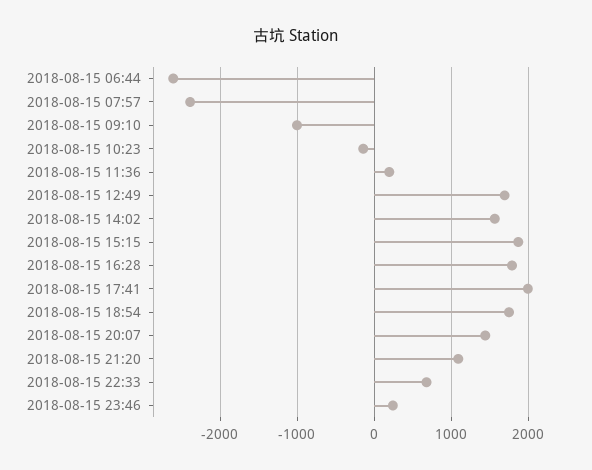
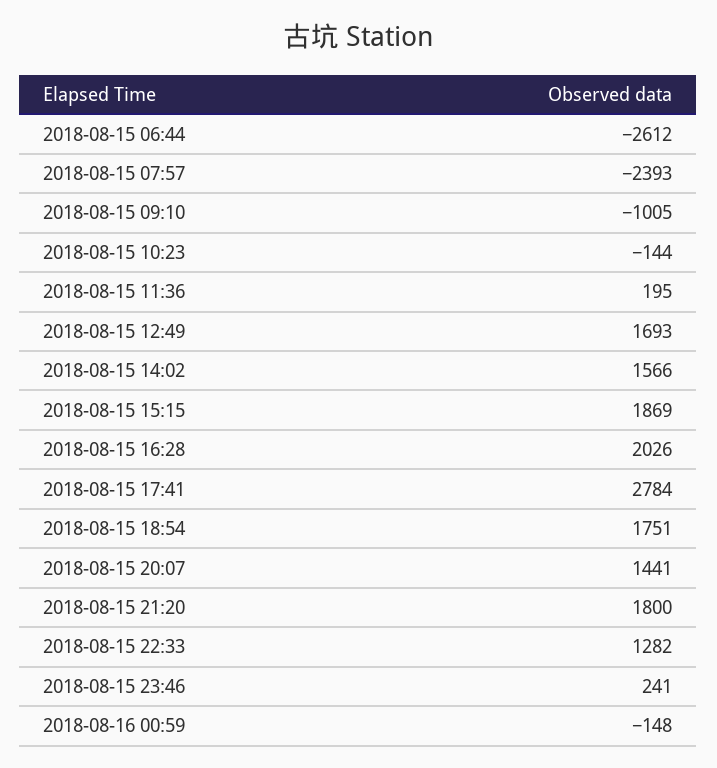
2018-08-15 16:28: 1800 -> 2026
2018-08-15 17:41: 2000 -> 2784
2018-08-15 21:20: 1100 -> 1800
2018-08-15 22:33: 700 -> 1282
2018-08-16 00:59: none -> -148

